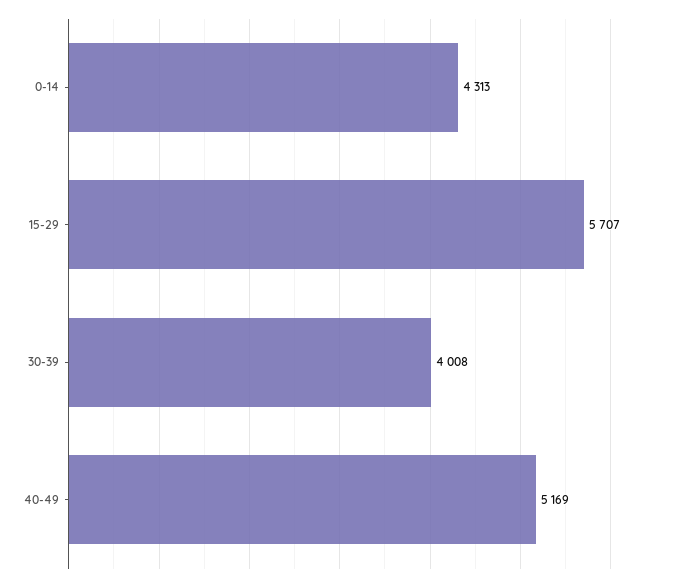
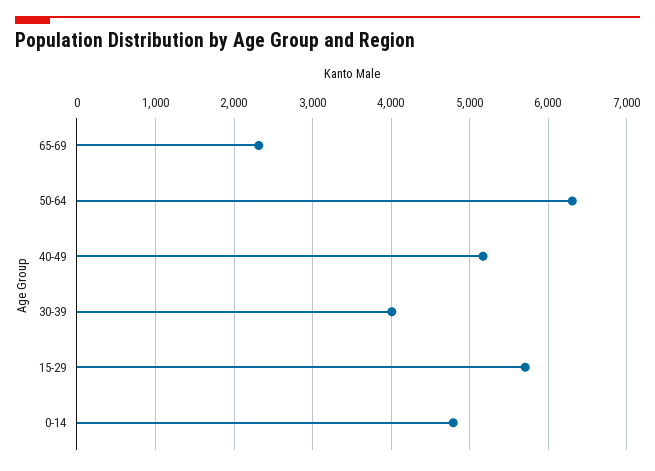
0-14: 4313 -> 4800
65-69: none -> 2300
50-64: none -> 6300

